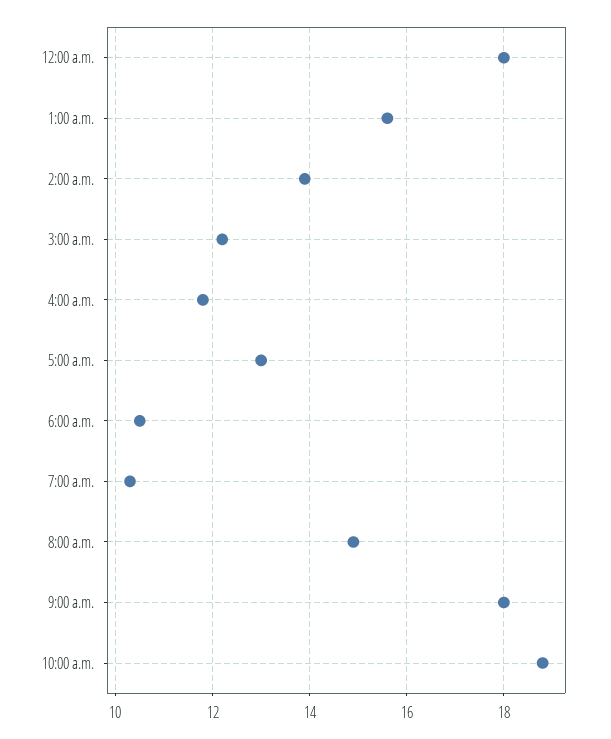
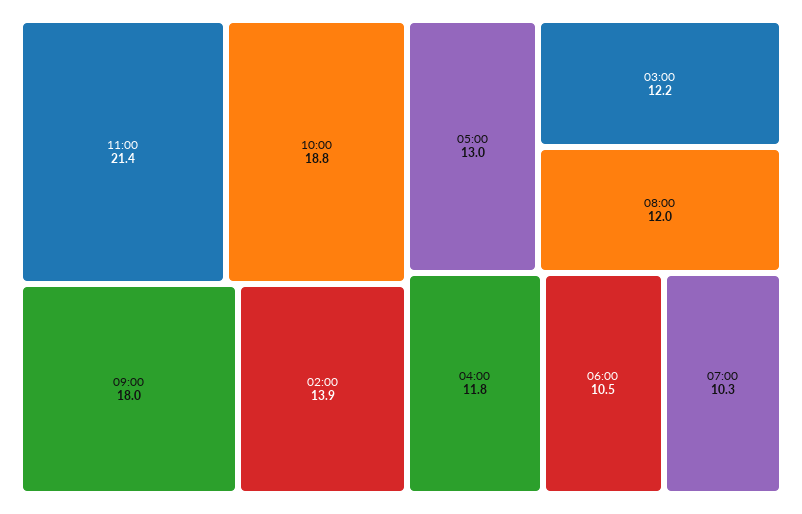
12:00 a.m.: 18 -> none
1:00 a.m.: 15.5 -> none
8:00 a.m.: 15 -> 12
11:00: none -> 21.4

